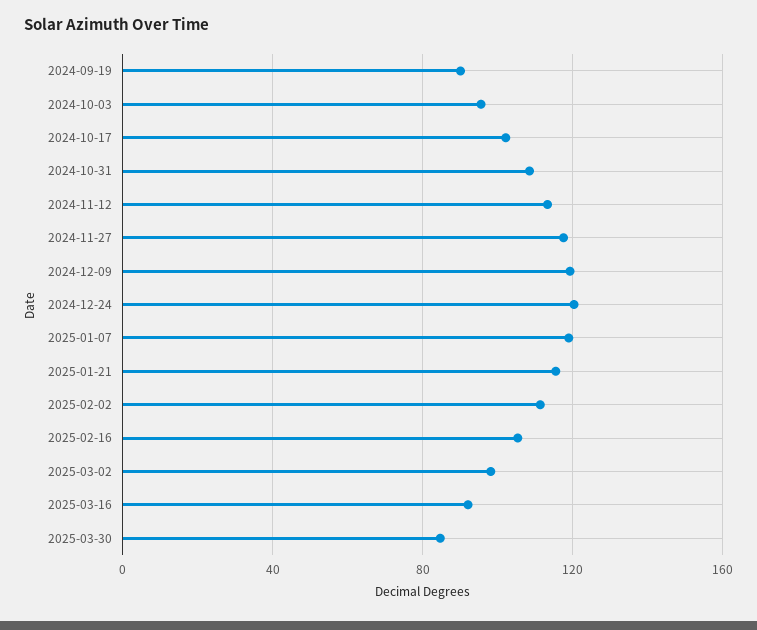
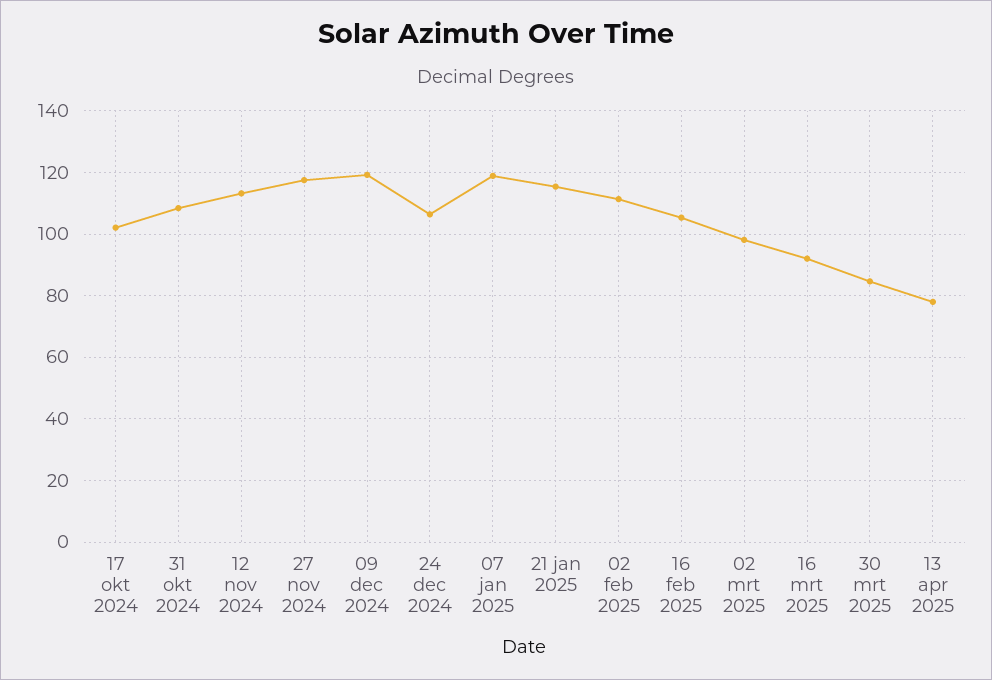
2024-09-19: 90 -> none
2024-10-03: 95 -> none
2024-12-24: 120 -> 106
13 apr 2025: none -> 78

